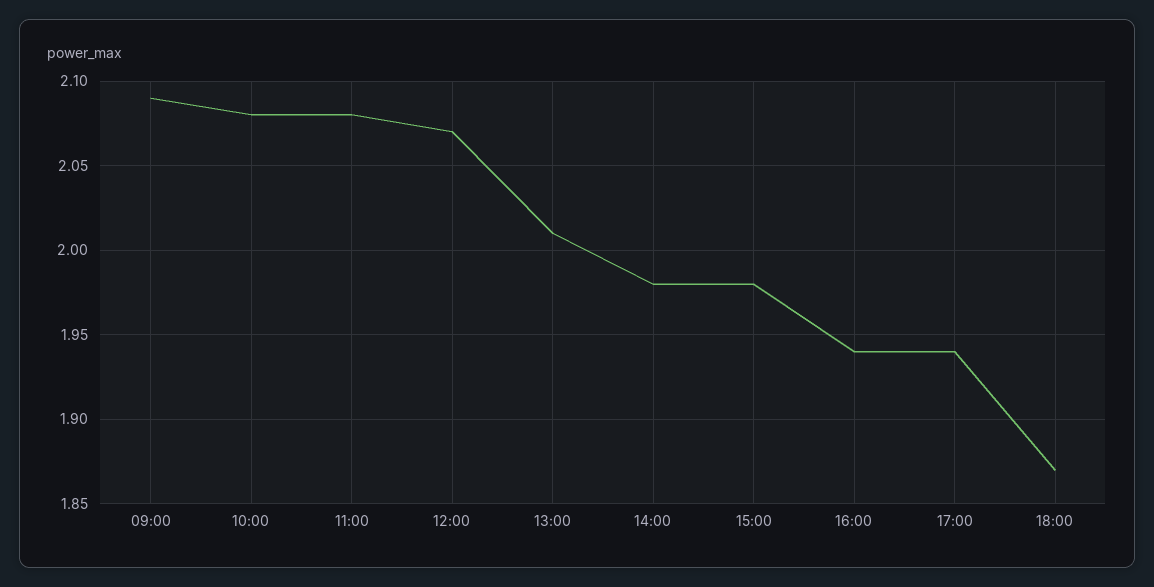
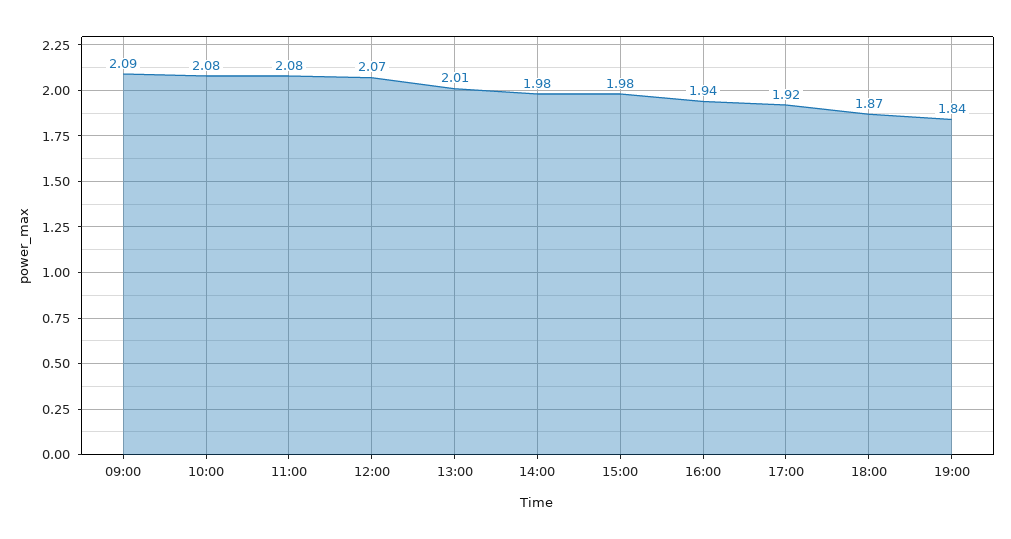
17:00: 1.94 -> 1.92
19:00: none -> 1.84

